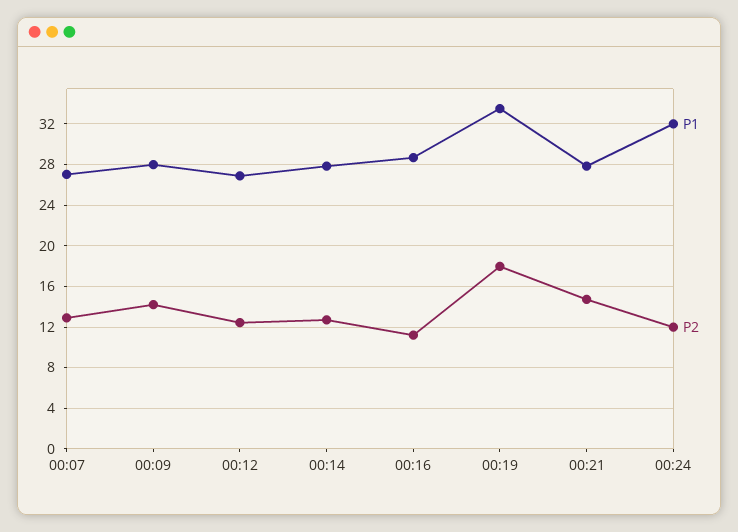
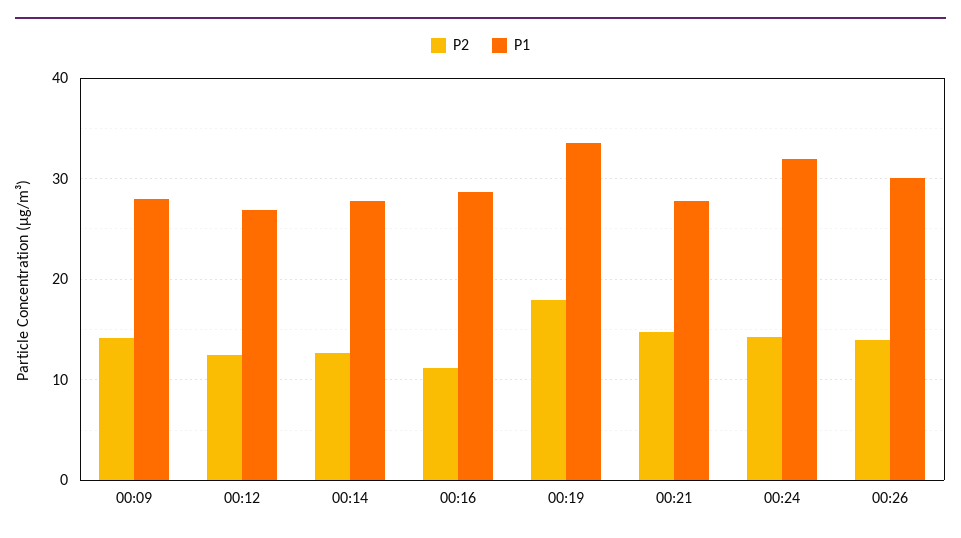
P1, 00:07: 27 -> none
P2, 00:07: 13 -> none
P2, 00:24: 12 -> 14
P2, 00:26: none -> 14
P1, 00:26: none -> 30

